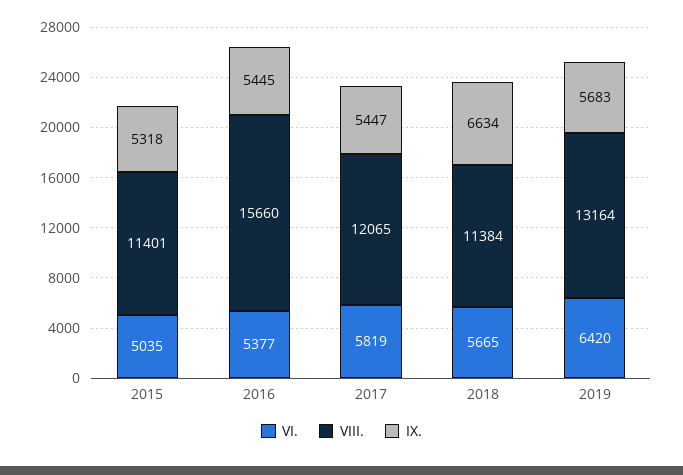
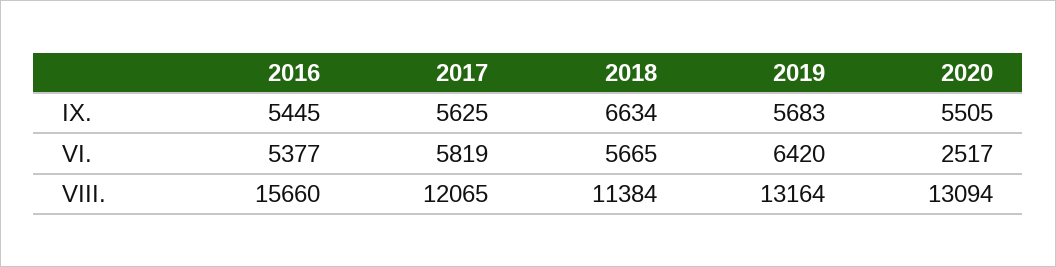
VI., 2015: 5035 -> none
VIII., 2015: 11401 -> none
IX., 2015: 5318 -> none
IX., 2017: 5447 -> 5625
IX., 2020: none -> 5505
VI., 2020: none -> 2517
VIII., 2020: none -> 13094

